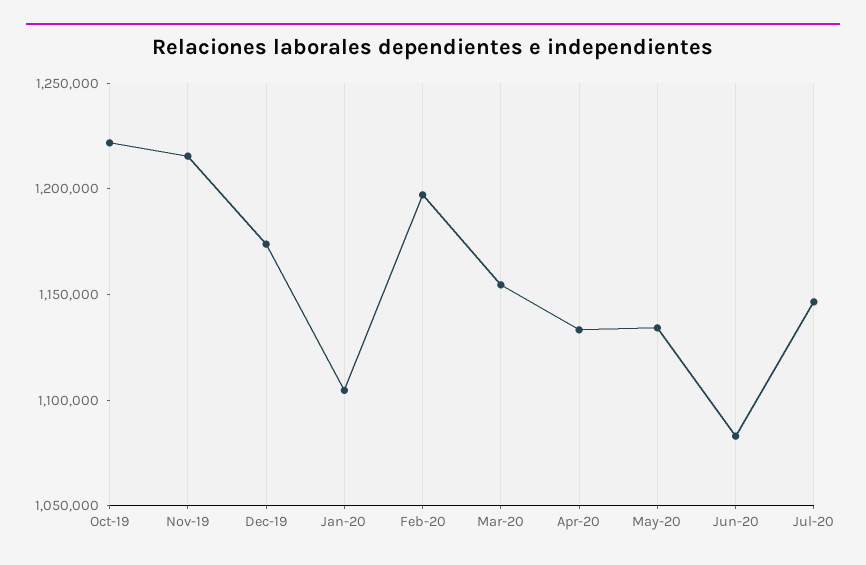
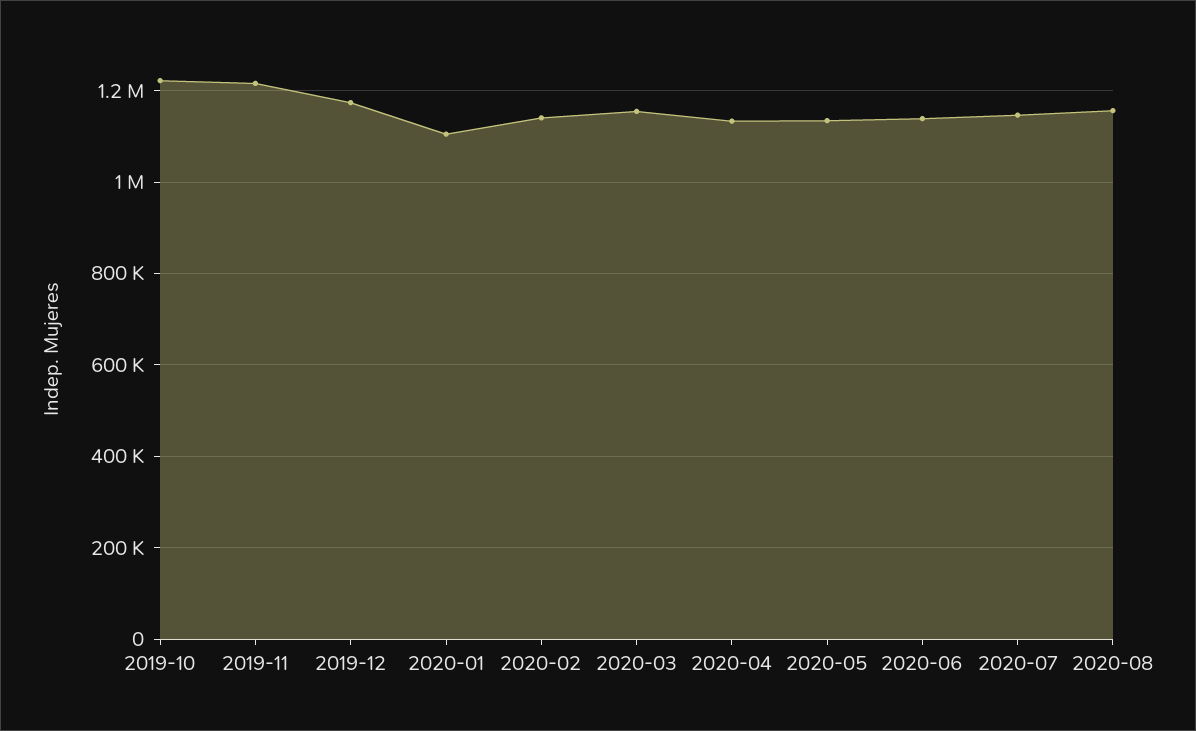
Feb-20: 1200000 -> 1140000
Jun-20: 1080000 -> 1140000
2020-08: none -> 1160000

